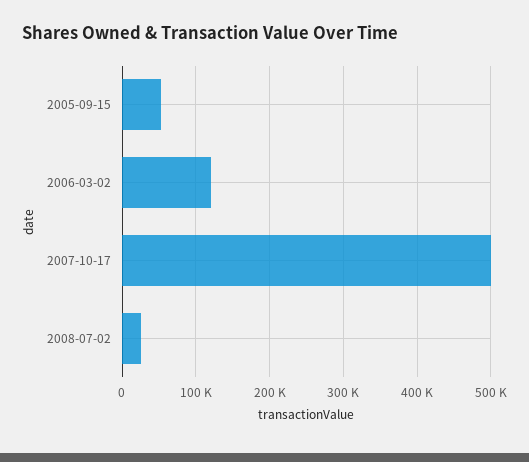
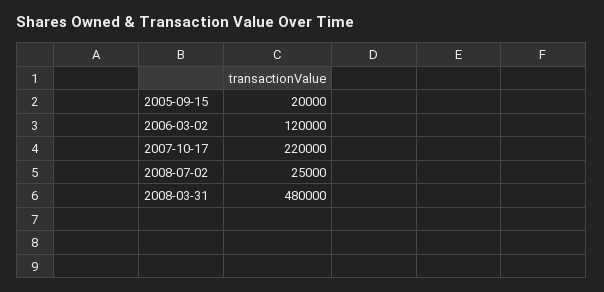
2005-09-15: 50000 -> 20000
2007-10-17: 500000 -> 220000
2008-03-31: none -> 480000

